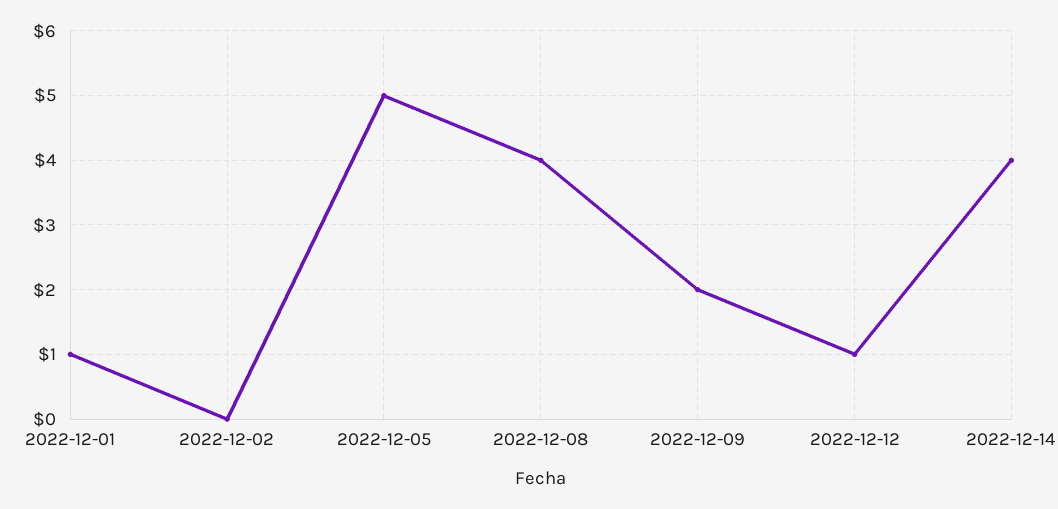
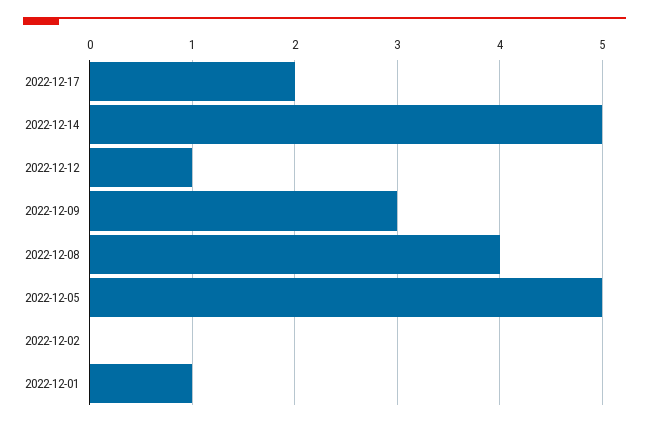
2022-12-09: 2 -> 3
2022-12-14: 4 -> 5
2022-12-17: none -> 2

